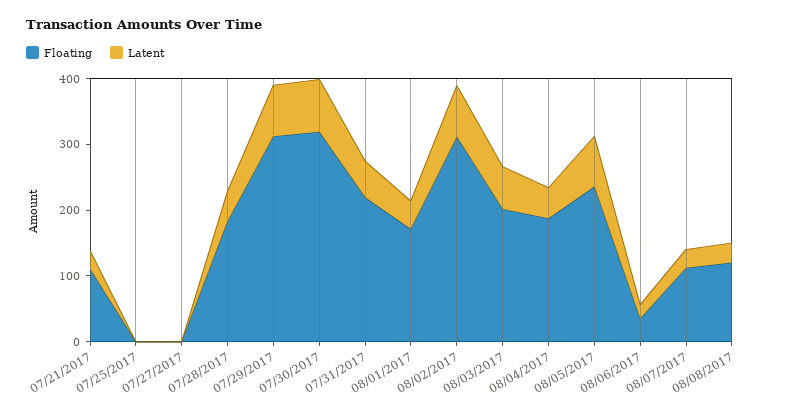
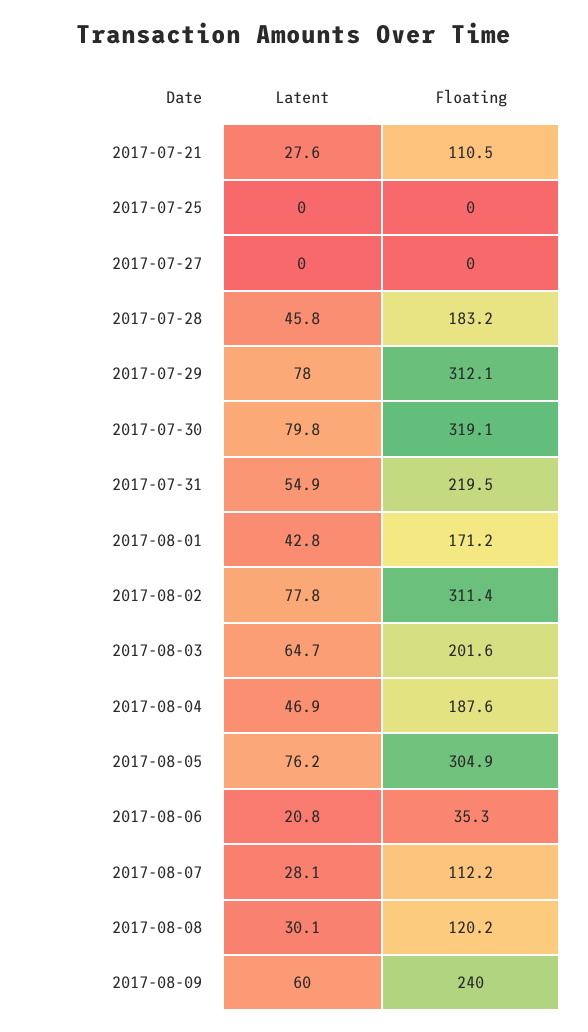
Floating, 08/05/2017: 240 -> 304.9
Latent, 2017-08-09: none -> 60
Floating, 2017-08-09: none -> 240

